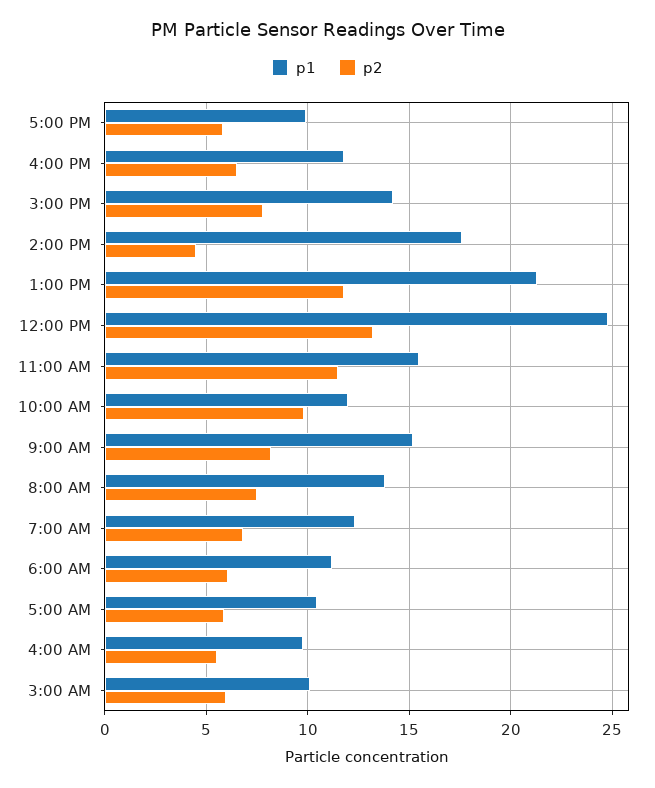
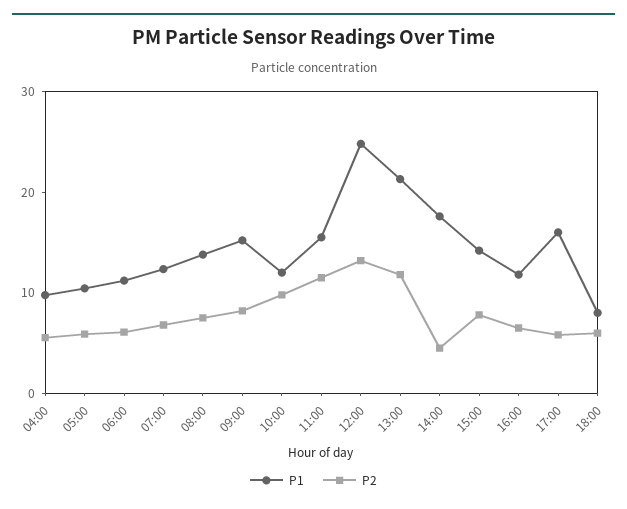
p1, 5:00 PM: 10 -> 16
p1, 3:00 AM: 10 -> none
p2, 3:00 AM: 6 -> none
p1, 18:00: none -> 8
p2, 18:00: none -> 6

